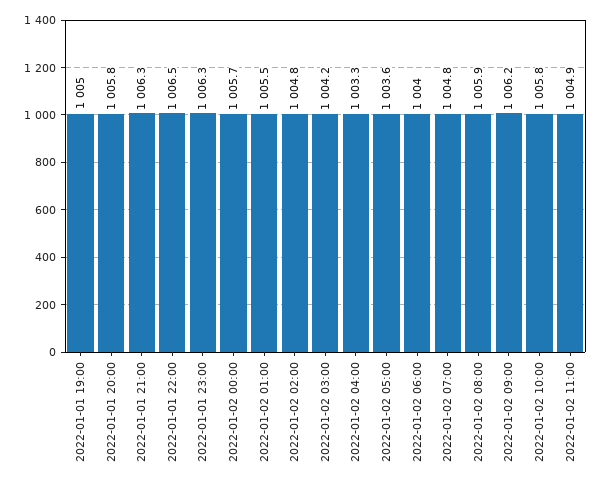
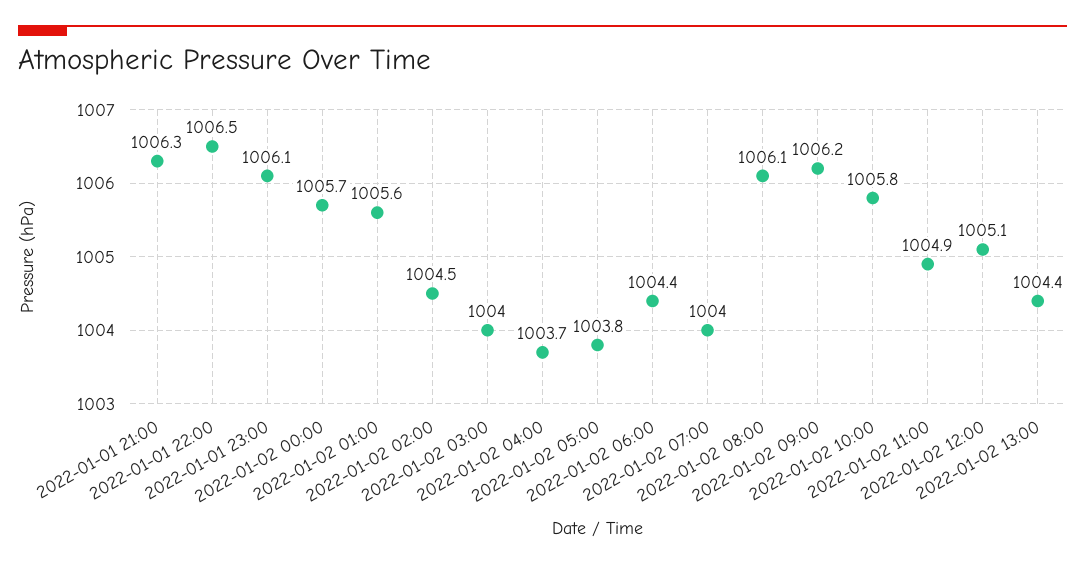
2022-01-01 19:00: 1005 -> none
2022-01-01 20:00: 1005.8 -> none
2022-01-01 23:00: 1006.3 -> 1006.1
2022-01-02 01:00: 1005.5 -> 1005.6
2022-01-02 02:00: 1004.8 -> 1004.5
2022-01-02 03:00: 1004.2 -> 1004
2022-01-02 04:00: 1003.3 -> 1003.7
2022-01-02 05:00: 1003.6 -> 1003.8
2022-01-02 06:00: 1004 -> 1004.4
2022-01-02 07:00: 1004.8 -> 1004
2022-01-02 08:00: 1005.9 -> 1006.1
2022-01-02 12:00: none -> 1005.1
2022-01-02 13:00: none -> 1004.4

